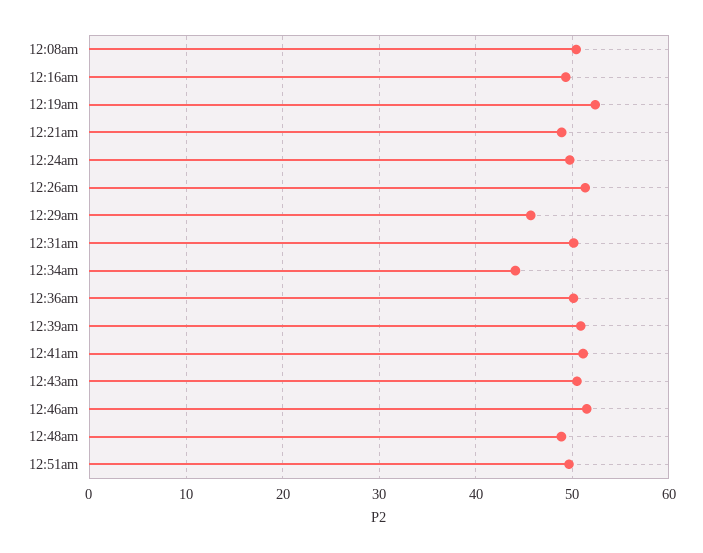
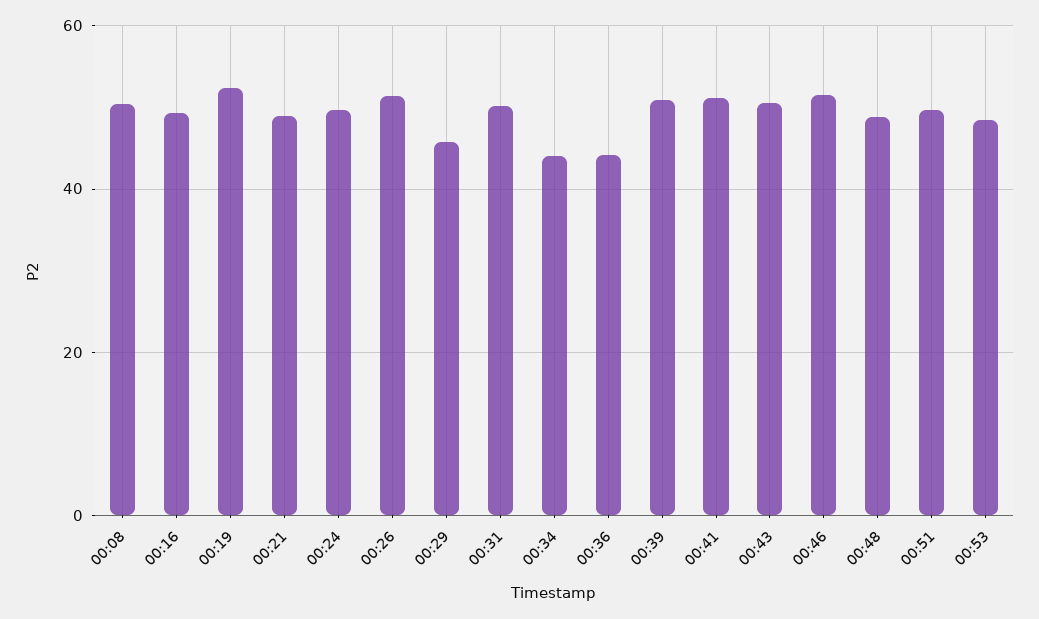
12:36am: 50 -> 44
00:53: none -> 48

